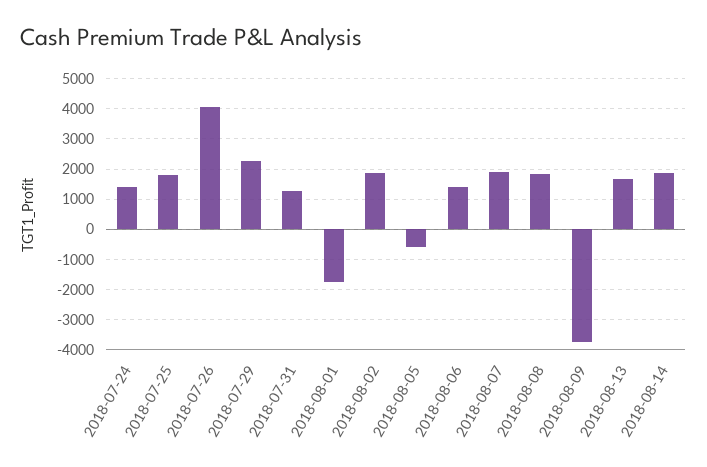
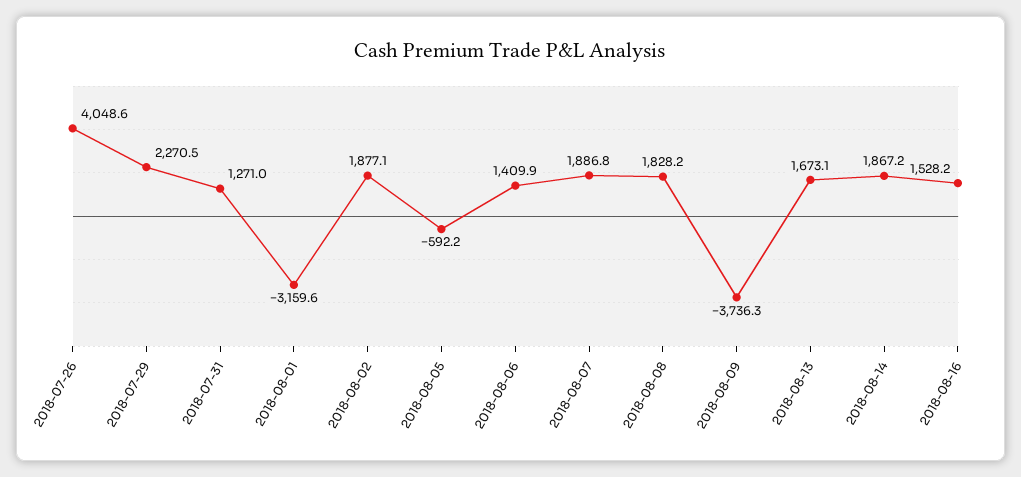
2018-07-24: 1400 -> none
2018-07-25: 1800 -> none
2018-08-01: -1800 -> -3159.6
2018-08-16: none -> 1528.2

